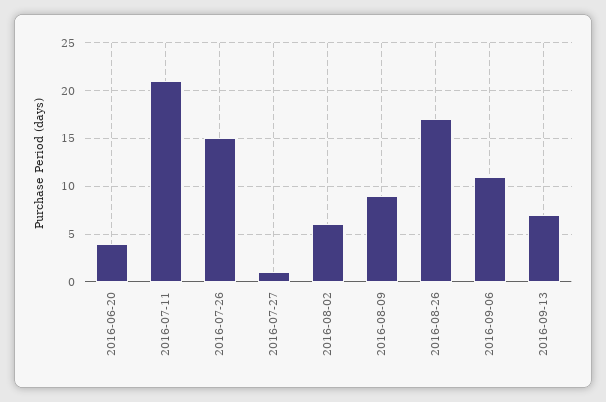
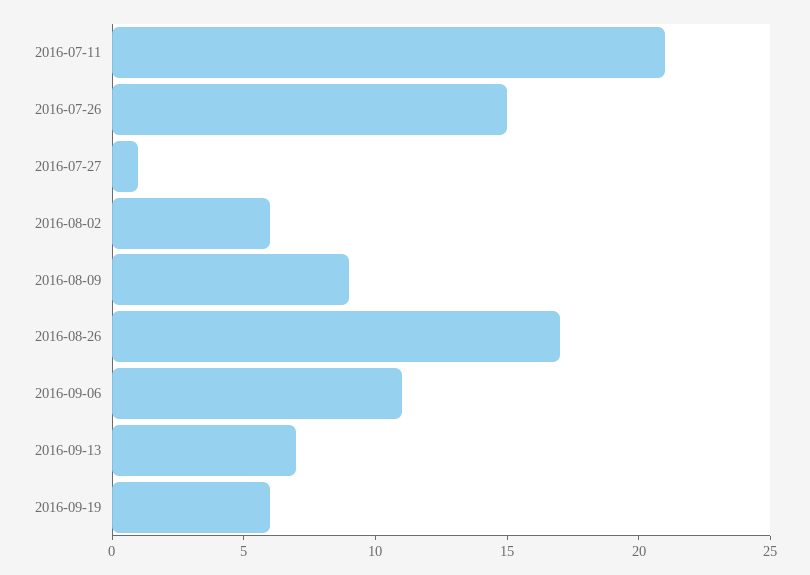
2016-06-20: 4 -> none
2016-09-19: none -> 6

